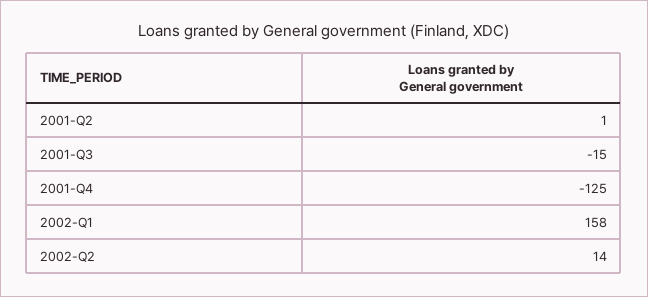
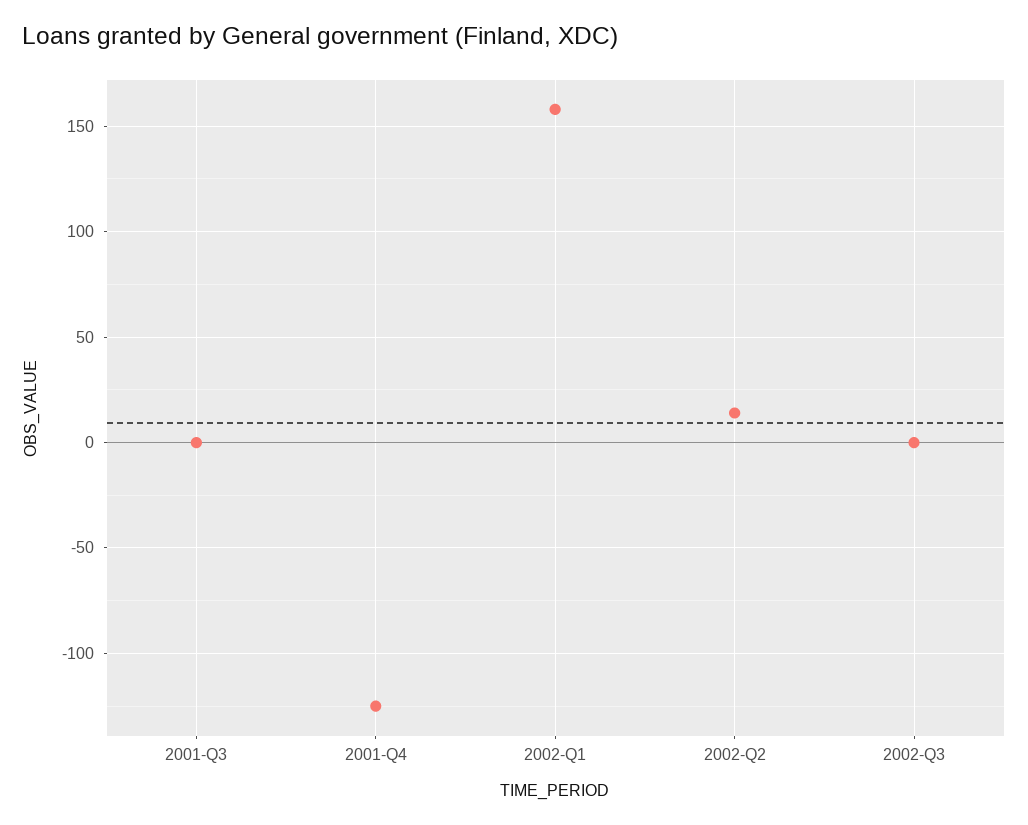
2001-Q2: 1 -> none
2001-Q3: -15 -> 0
2002-Q3: none -> 0

